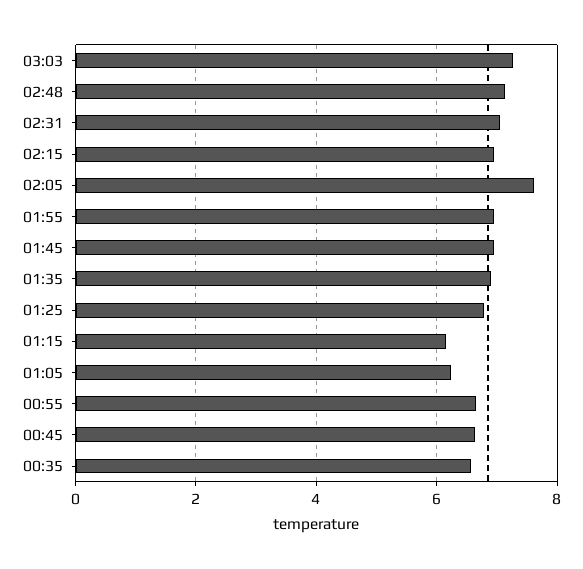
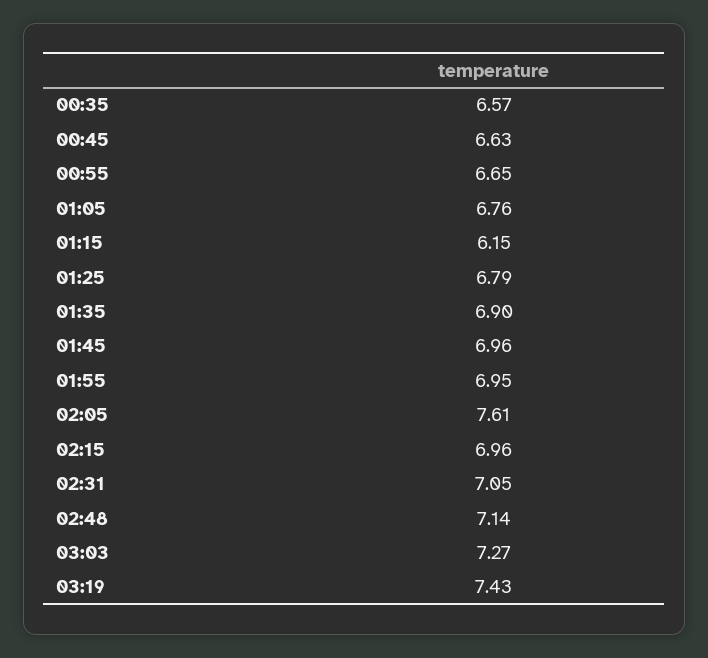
01:05: 6.2 -> 6.76
03:19: none -> 7.43

